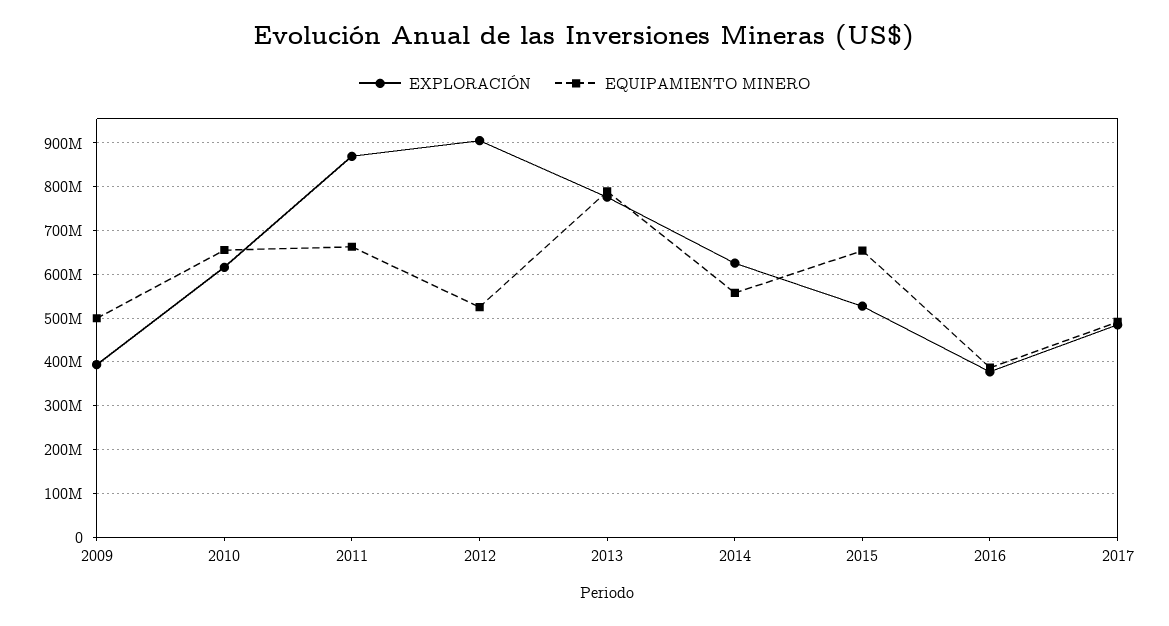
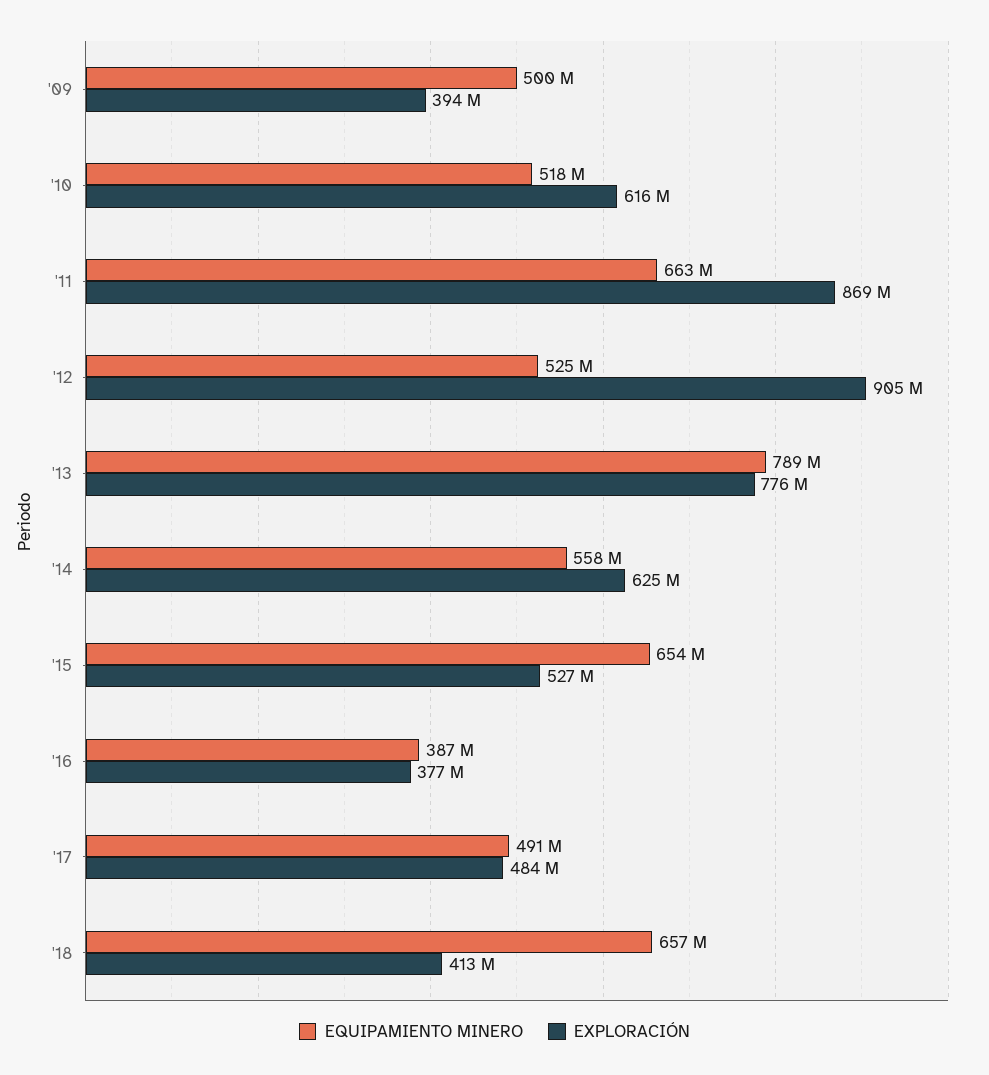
EQUIPAMIENTO MINERO, 2010: 660000000 -> 518000000
EQUIPAMIENTO MINERO, '18: none -> 657000000
EXPLORACIÓN, '18: none -> 413000000

